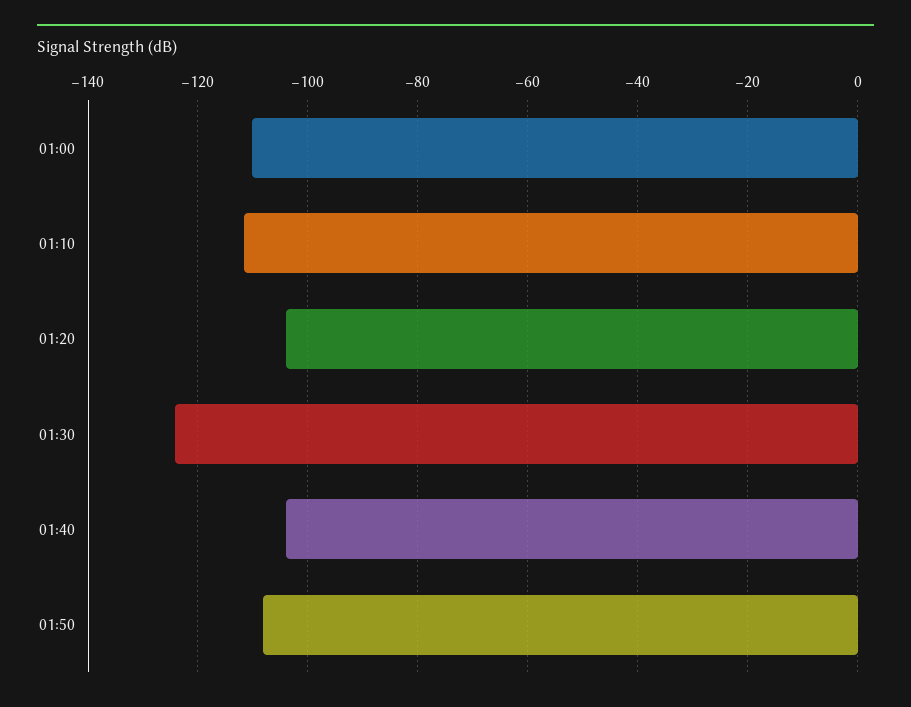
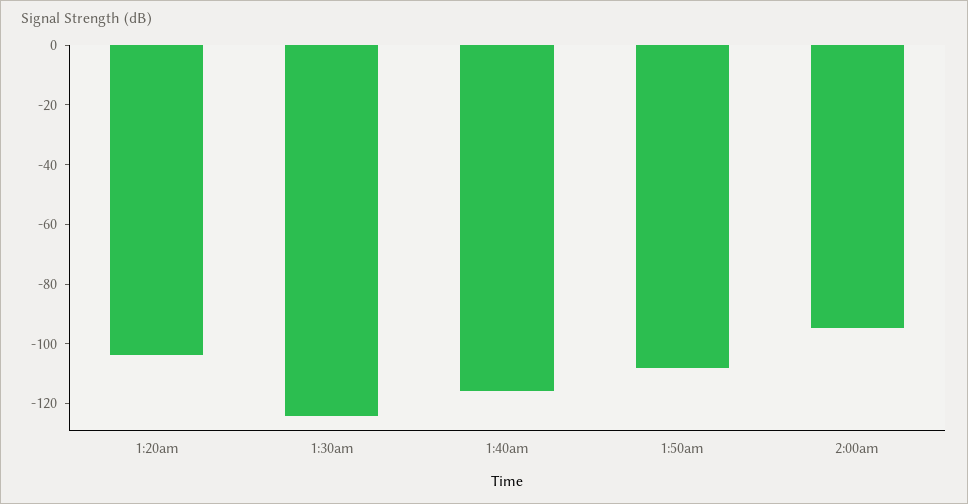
01:00: -110 -> none
01:10: -112 -> none
01:40: -104 -> -115
2:00am: none -> -95

